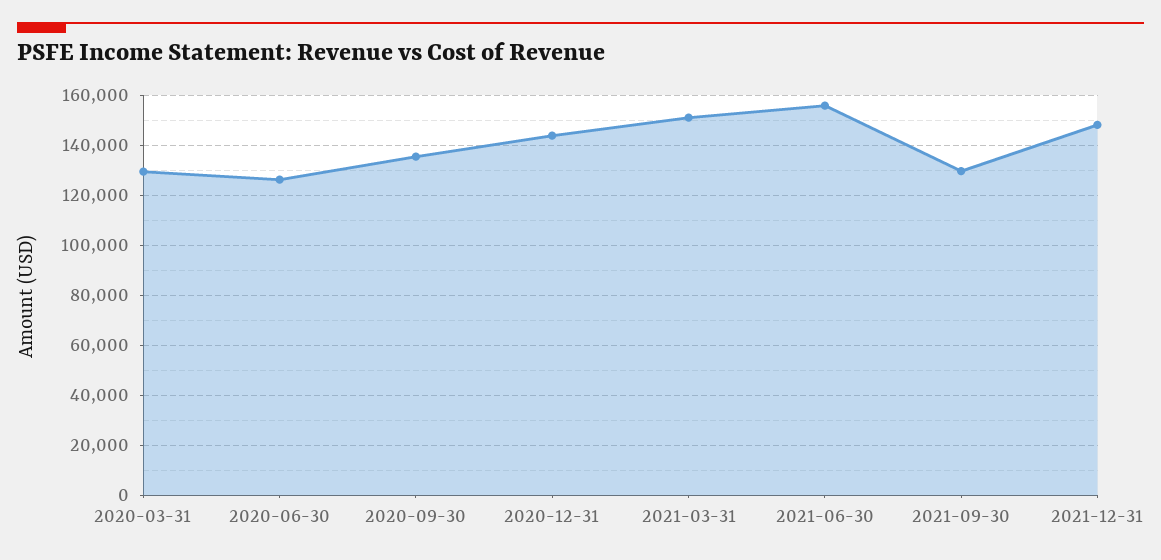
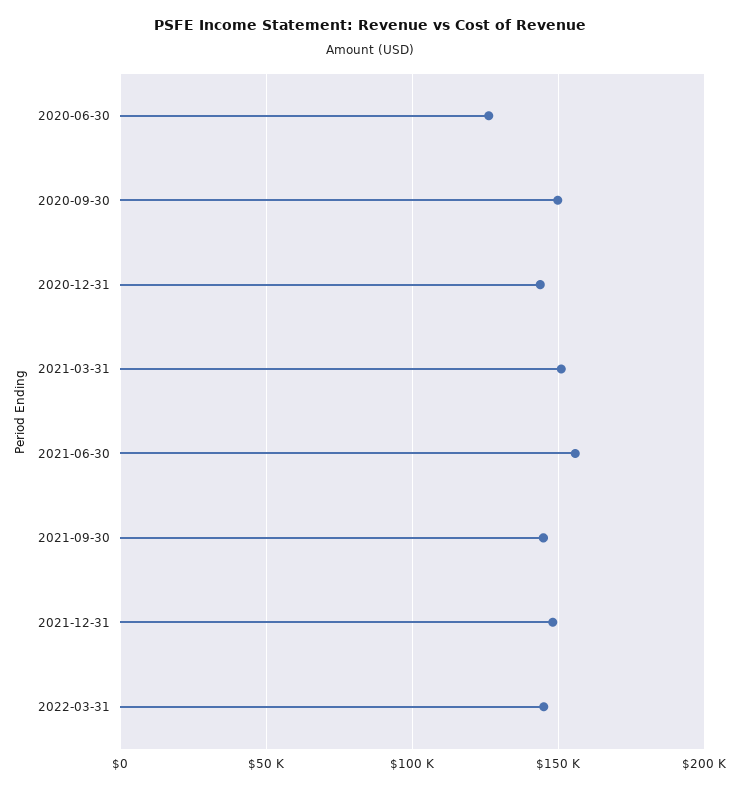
2020-03-31: 130000 -> none
2020-09-30: 135000 -> 150000
2021-09-30: 130000 -> 145000
2022-03-31: none -> 145000

